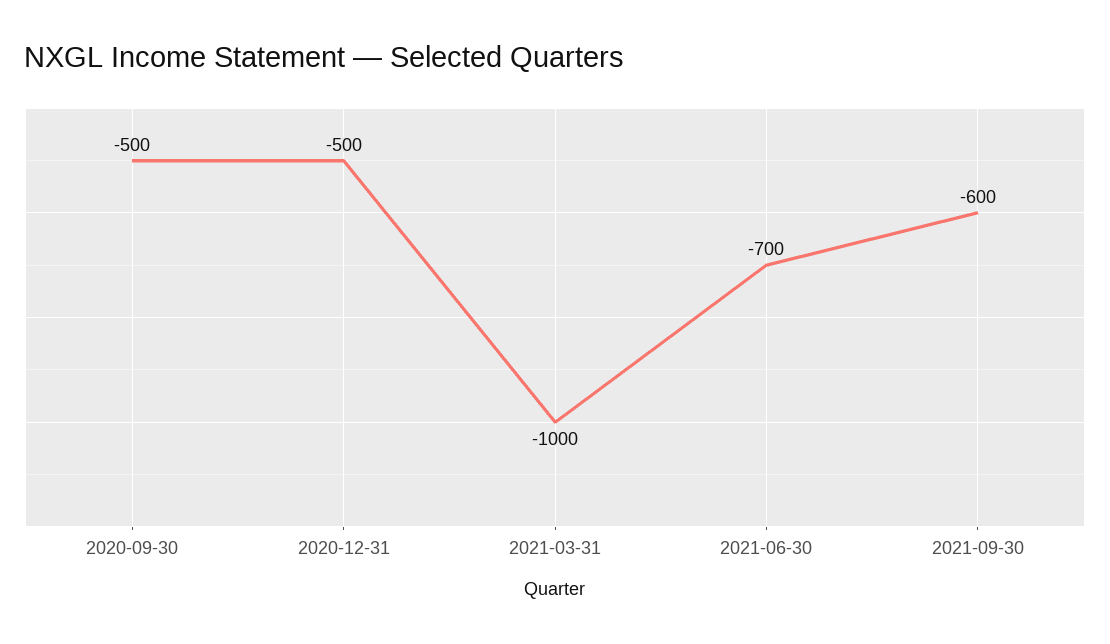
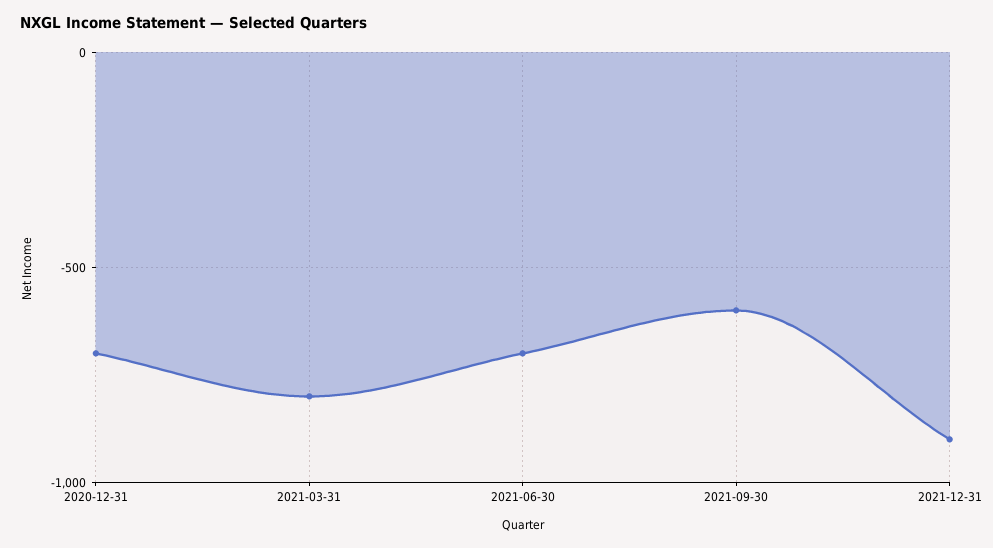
2020-09-30: -500 -> none
2020-12-31: -500 -> -700
2021-03-31: -1000 -> -800
2021-12-31: none -> -900

